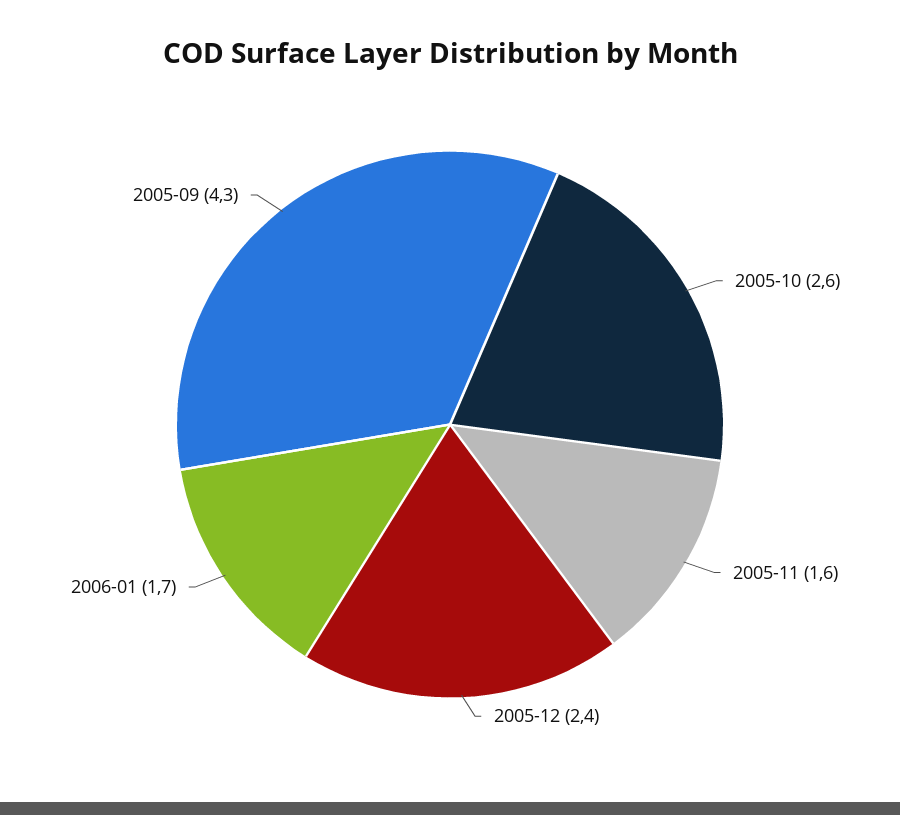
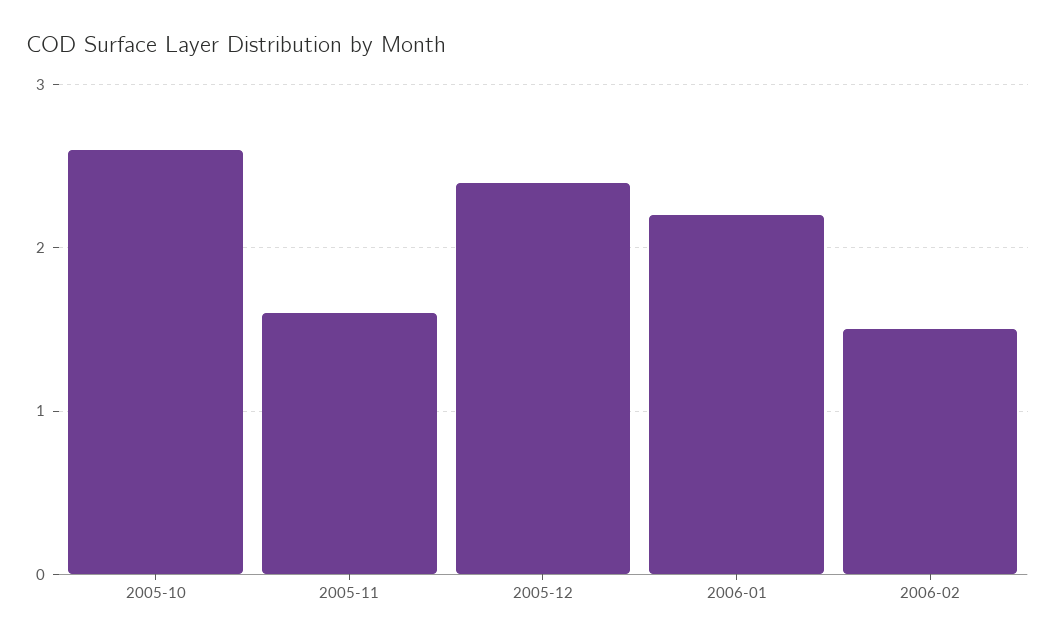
2006-01: 1.7 -> 2.2
2005-09: 4.3 -> none
2006-02: none -> 1.5

